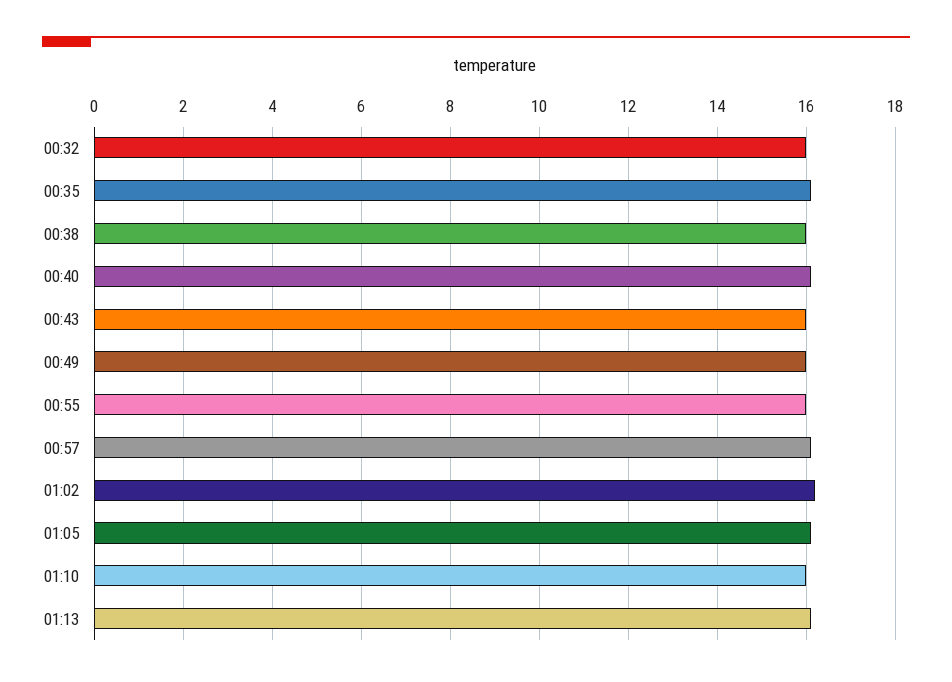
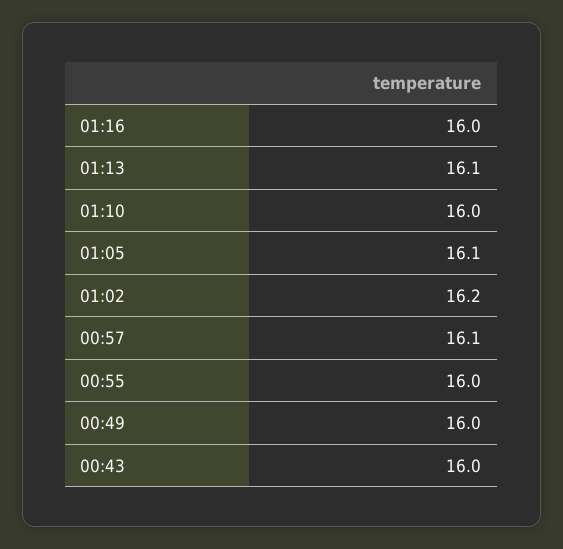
00:32: 16 -> none
00:35: 16 -> none
00:38: 16 -> none
00:40: 16 -> none
01:16: none -> 16

